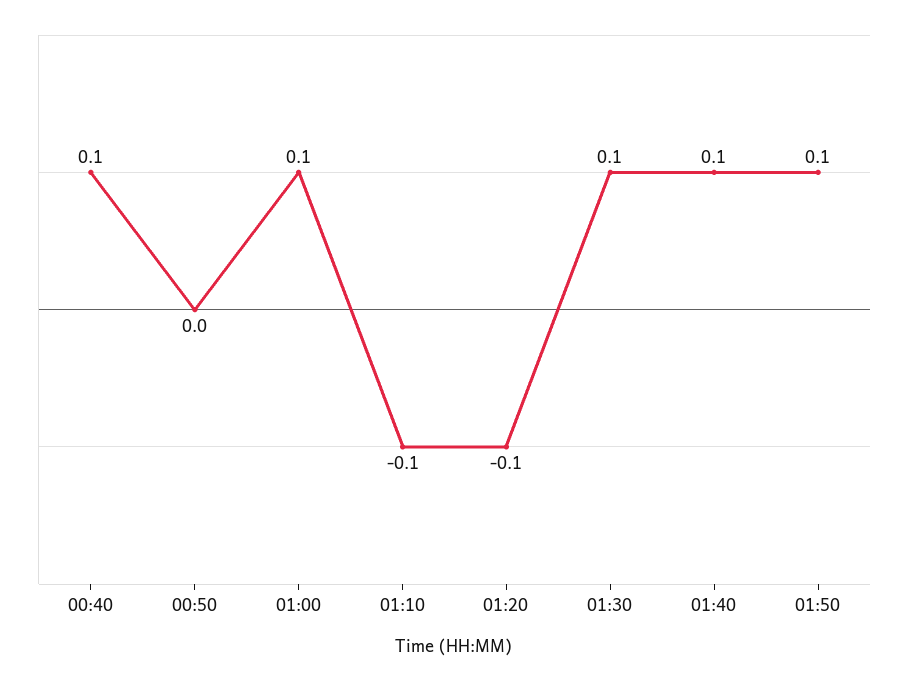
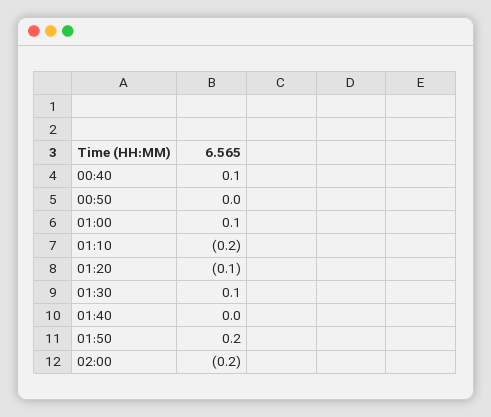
01:10: -0.1 -> -0.2
01:40: 0.1 -> 0
01:50: 0.1 -> 0.2
02:00: none -> -0.2

